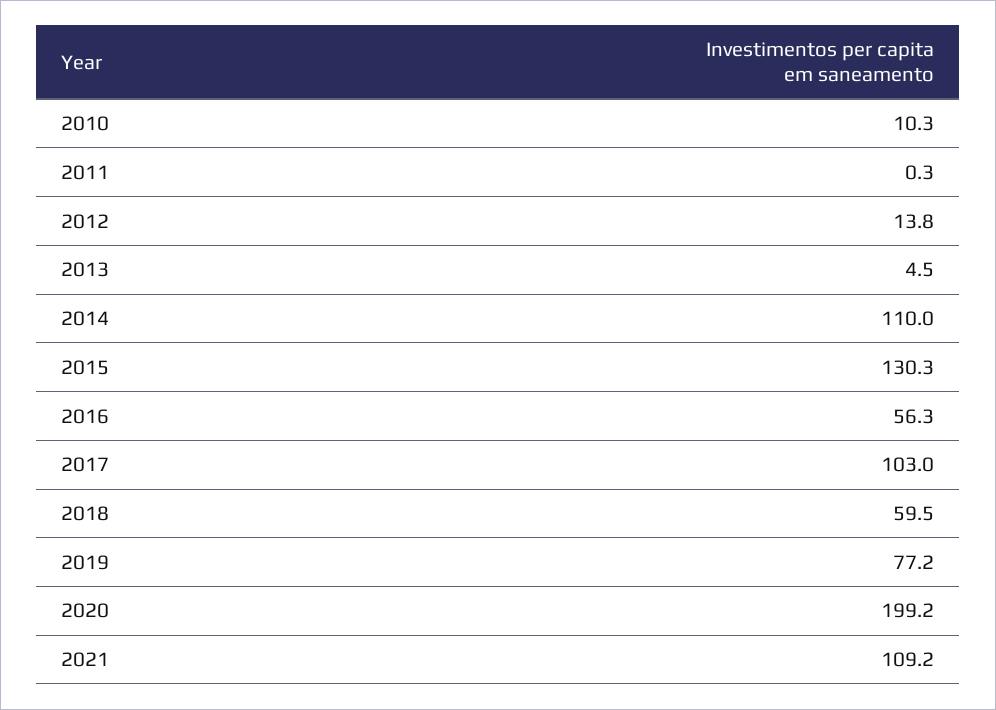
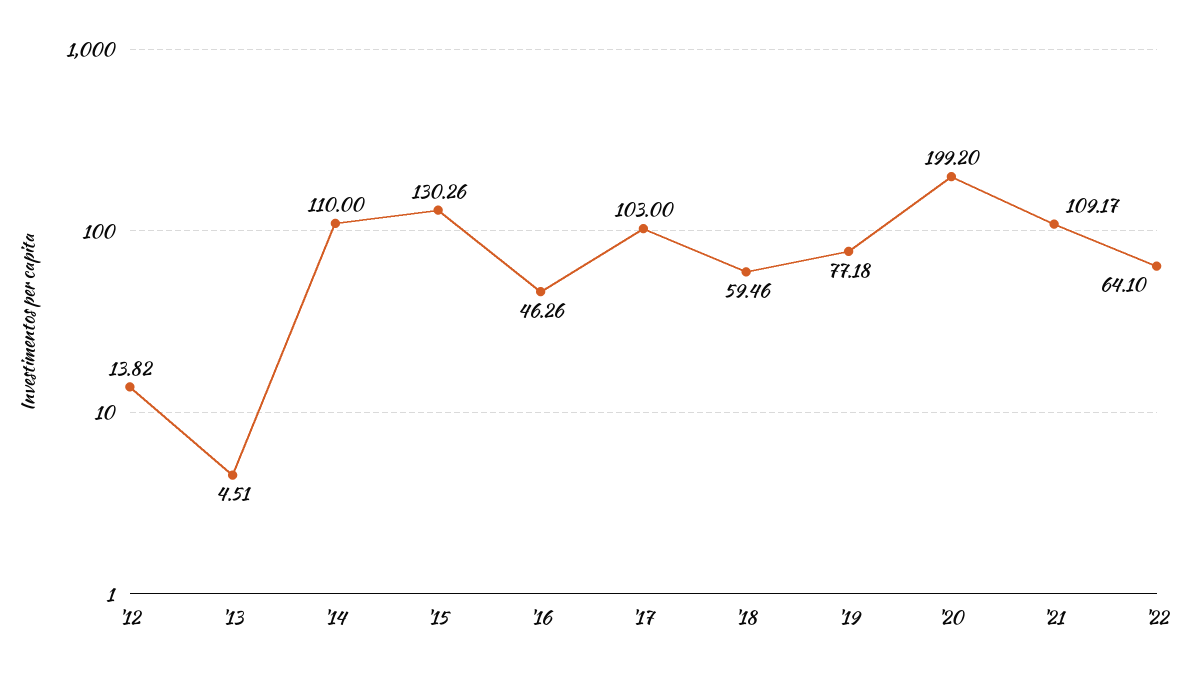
2010: 10.3 -> none
2011: 0.3 -> none
2016: 56.3 -> 46.26
'22: none -> 64.1

